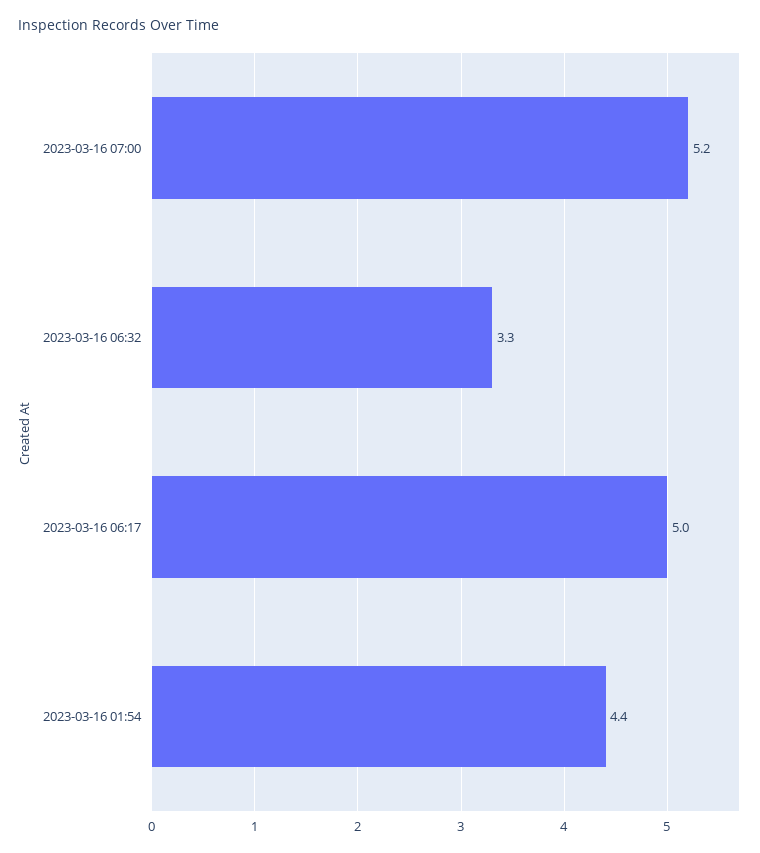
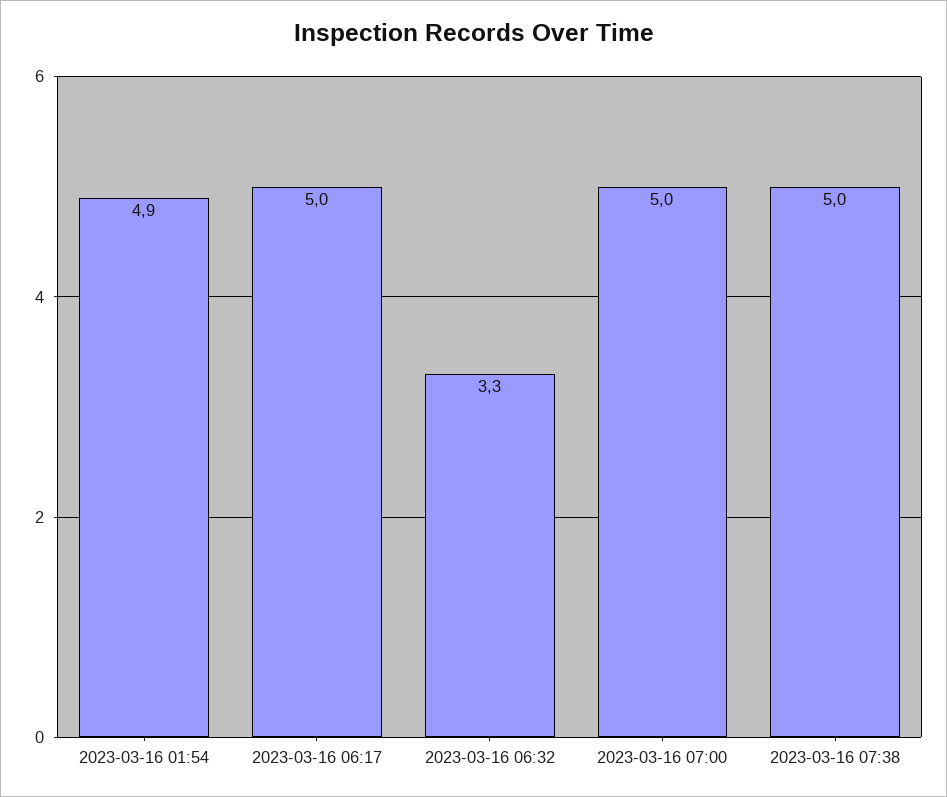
2023-03-16 07:00: 5.2 -> 5
2023-03-16 01:54: 4.4 -> 4.9
2023-03-16 07:38: none -> 5

